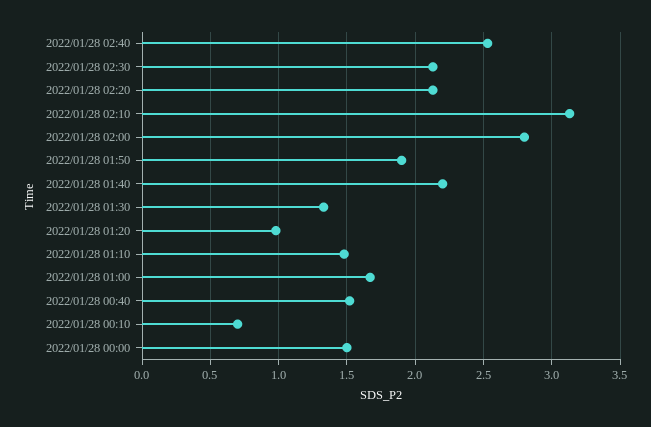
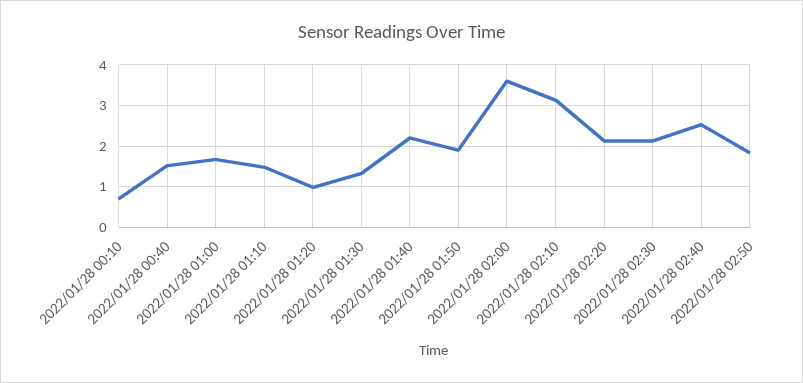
2022/01/28 02:00: 2.8 -> 3.6
2022/01/28 00:00: 1.5 -> none
2022/01/28 02:50: none -> 1.8

